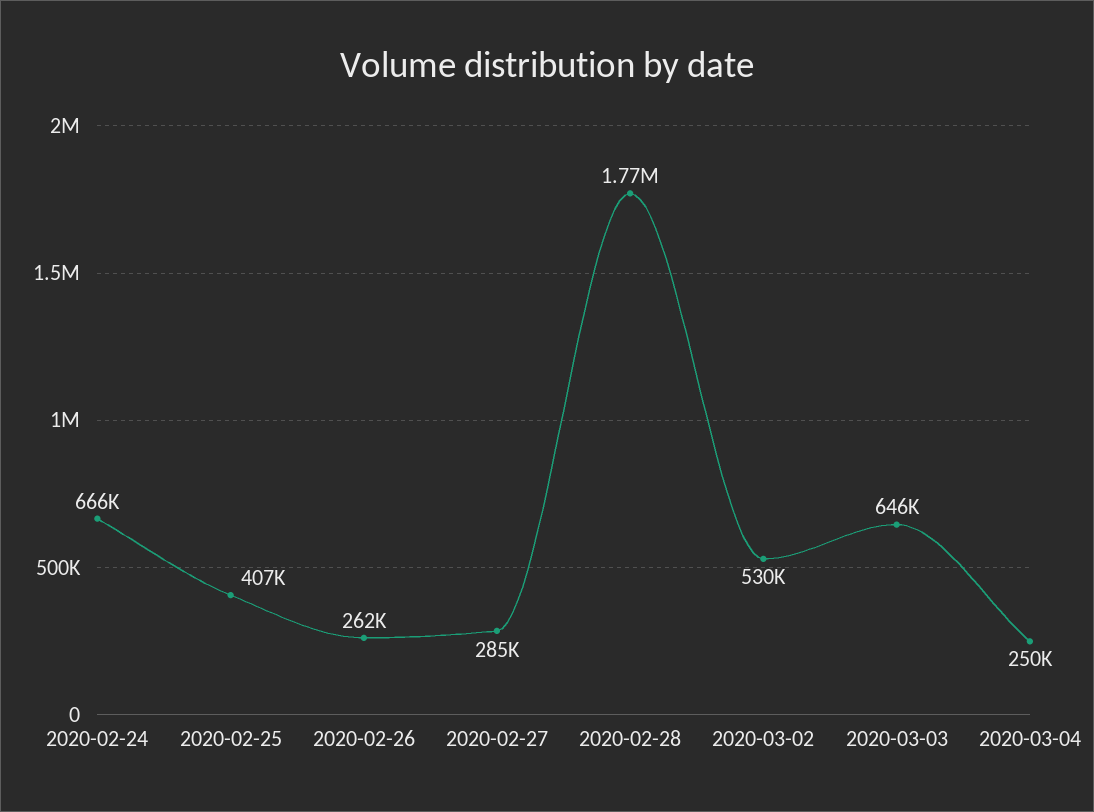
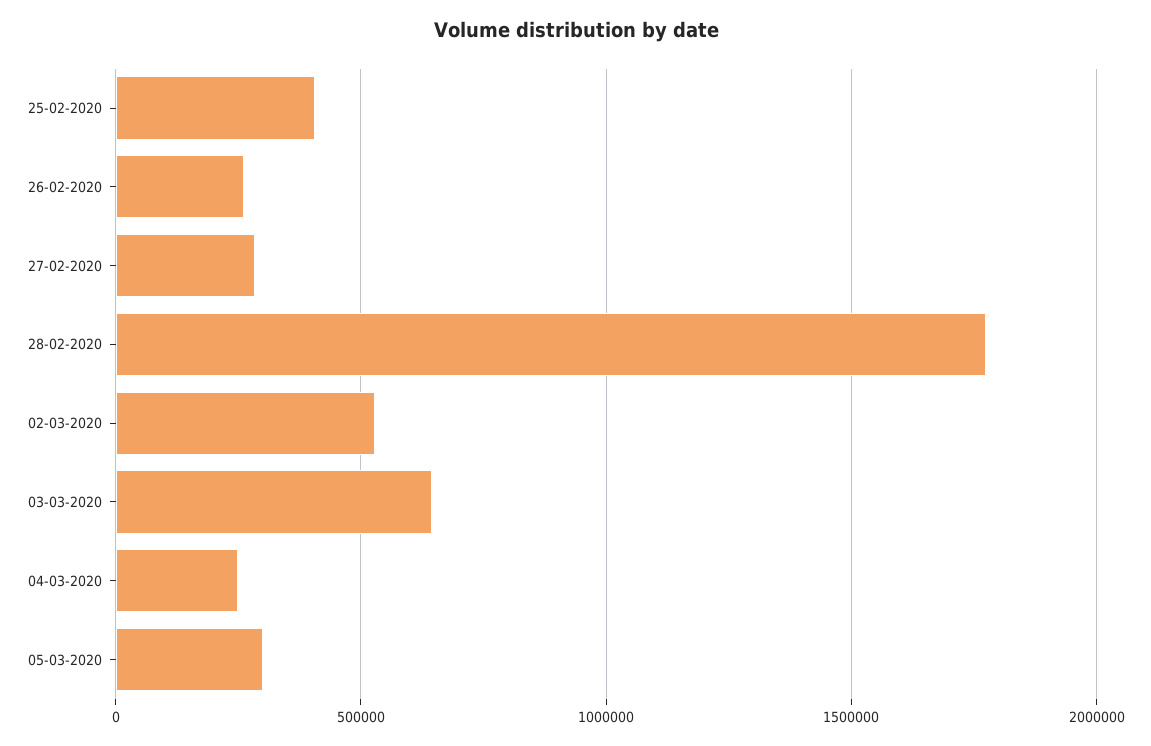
2020-02-24: 666000 -> none
05-03-2020: none -> 300000

